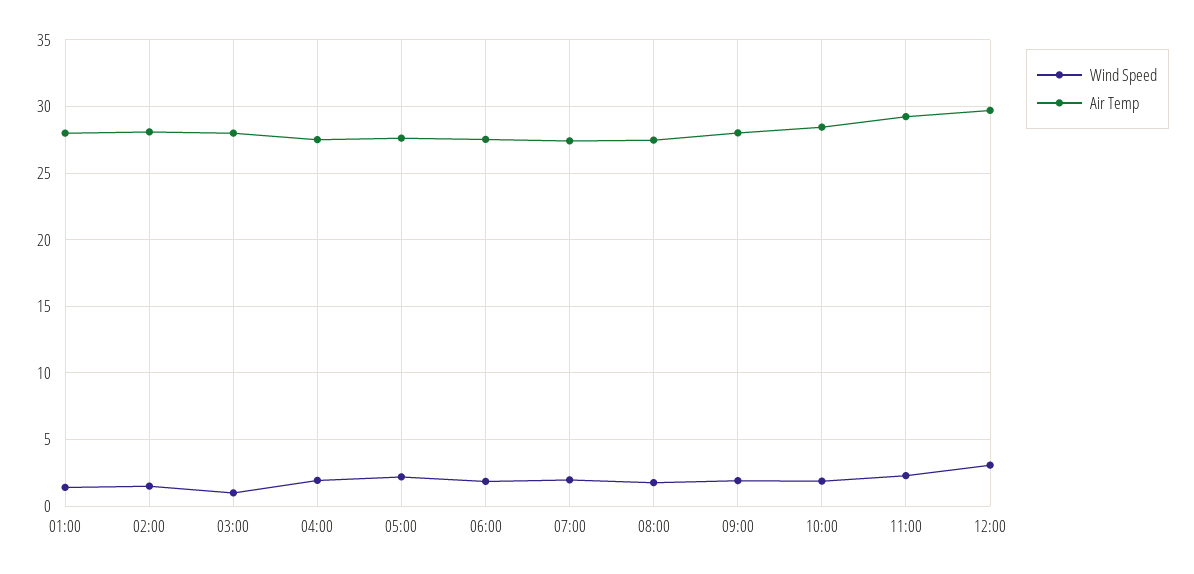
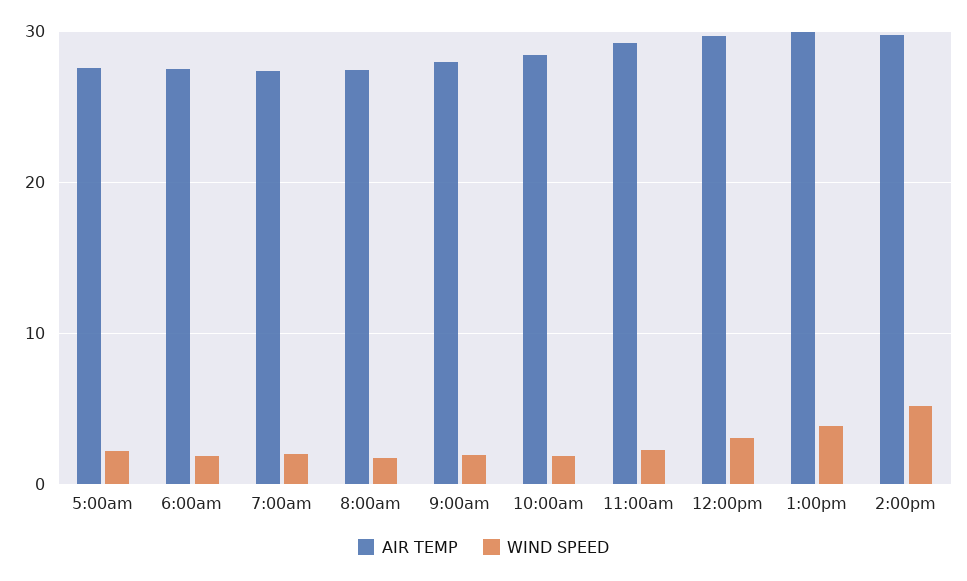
Wind Speed, 01:00: 1.5 -> none
Air Temp, 01:00: 28 -> none
Wind Speed, 02:00: 1.5 -> none
Air Temp, 02:00: 28 -> none
Wind Speed, 03:00: 1 -> none
Air Temp, 03:00: 28 -> none
Wind Speed, 04:00: 2 -> none
Air Temp, 04:00: 27.5 -> none
Air Temp, 1:00pm: none -> 30
Wind Speed, 1:00pm: none -> 4
Air Temp, 2:00pm: none -> 30
Wind Speed, 2:00pm: none -> 5

